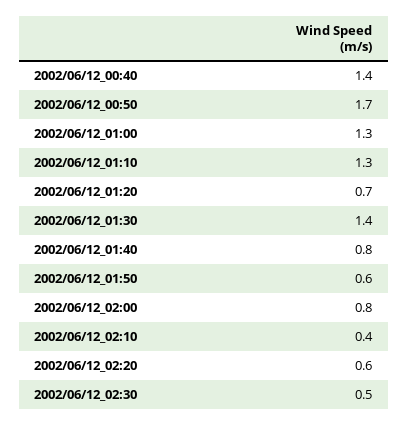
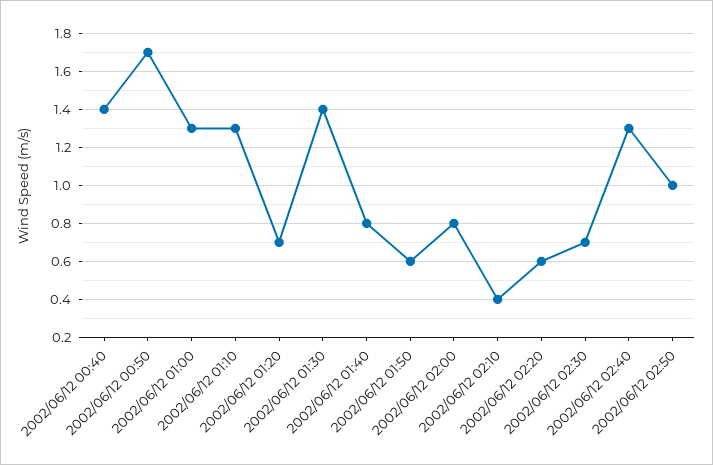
2002/06/12_02:30: 0.5 -> 0.7
2002/06/12 02:40: none -> 1.3
2002/06/12 02:50: none -> 1

